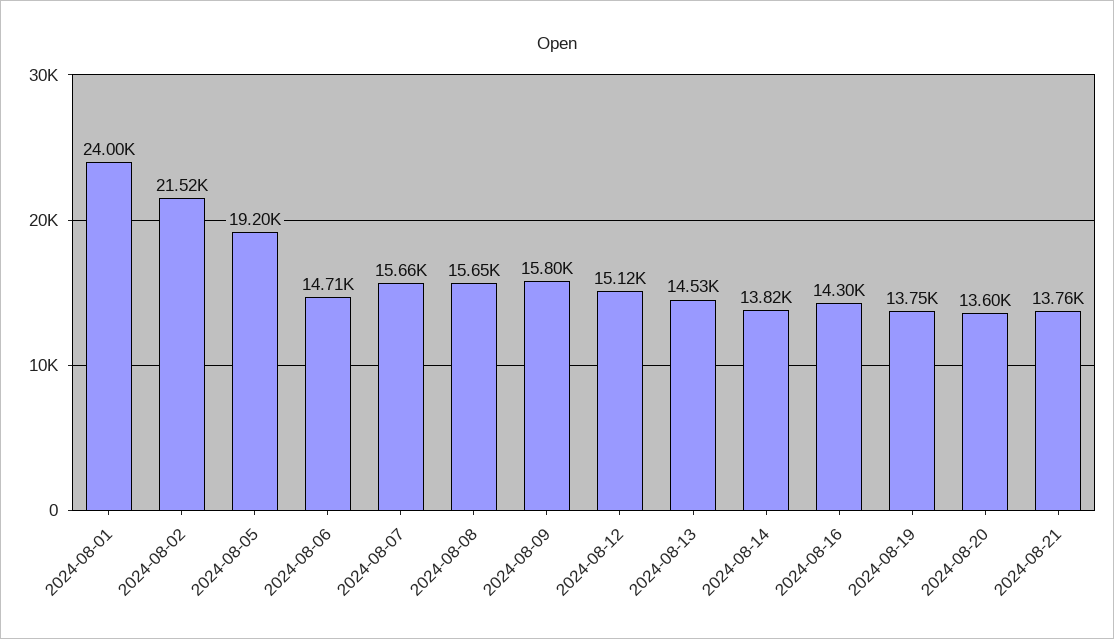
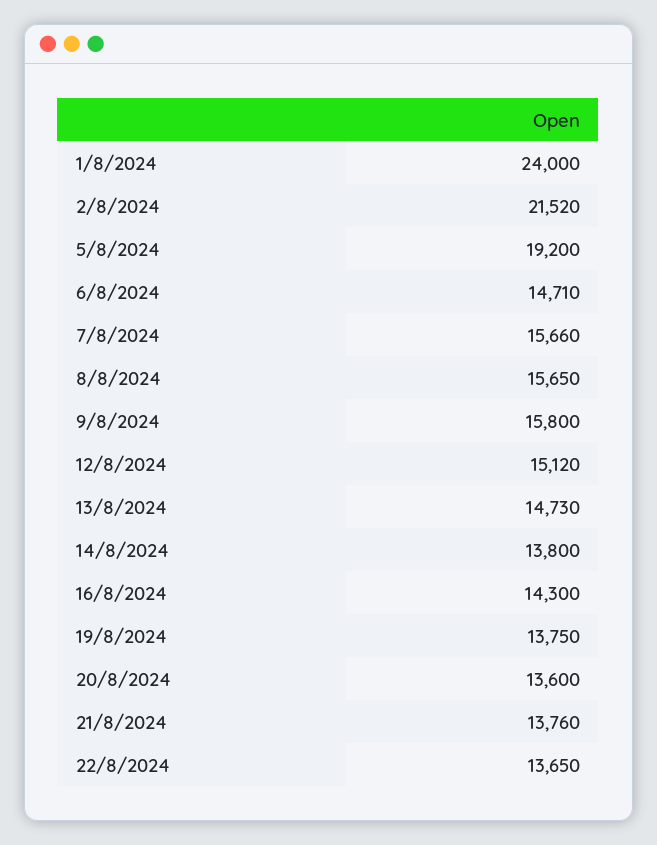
2024-08-13: 14530 -> 14730
2024-08-14: 13820 -> 13800
22/8/2024: none -> 13650

